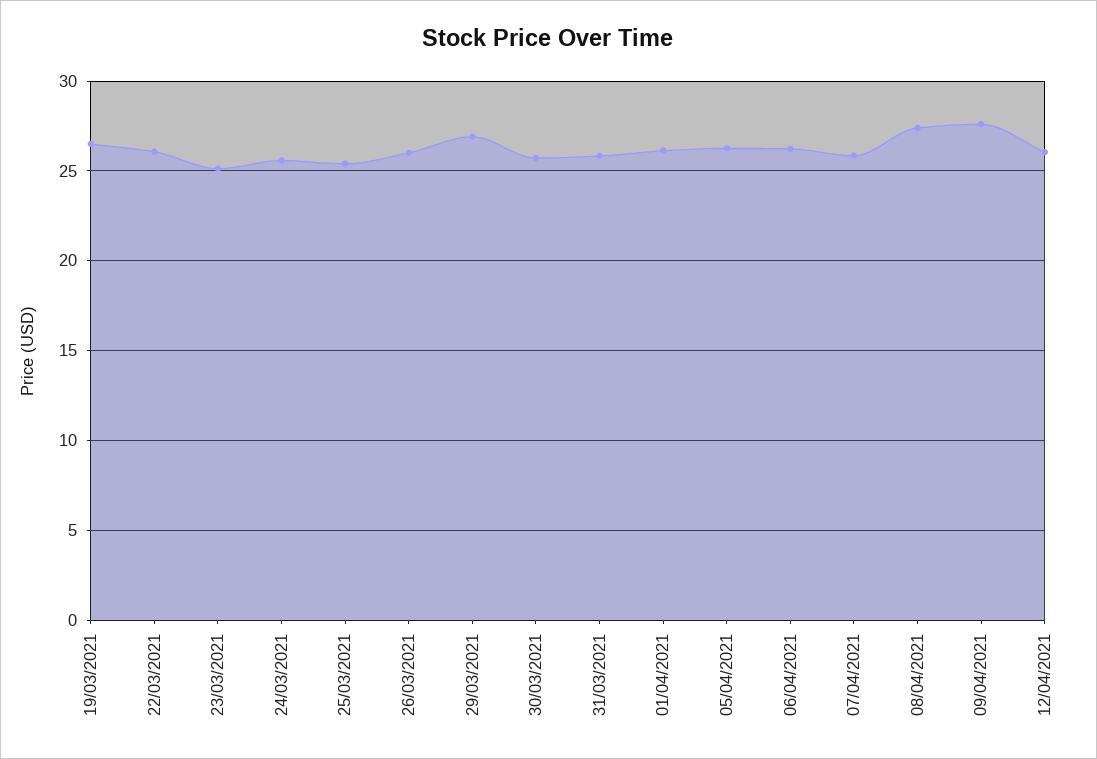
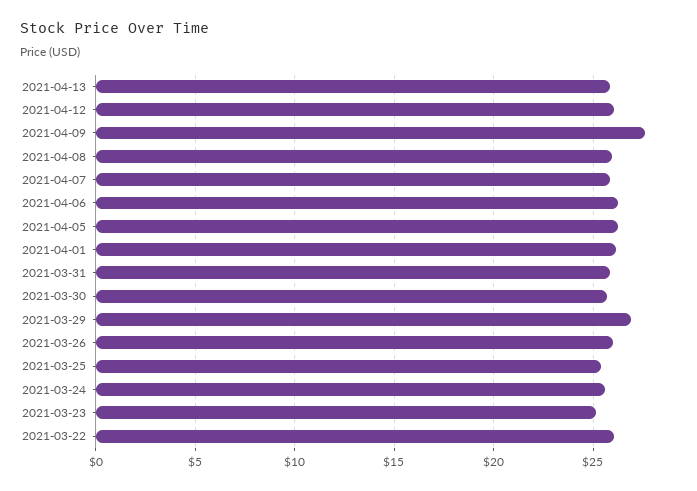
19/03/2021: 26.5 -> none
08/04/2021: 27.5 -> 26
2021-04-13: none -> 26

